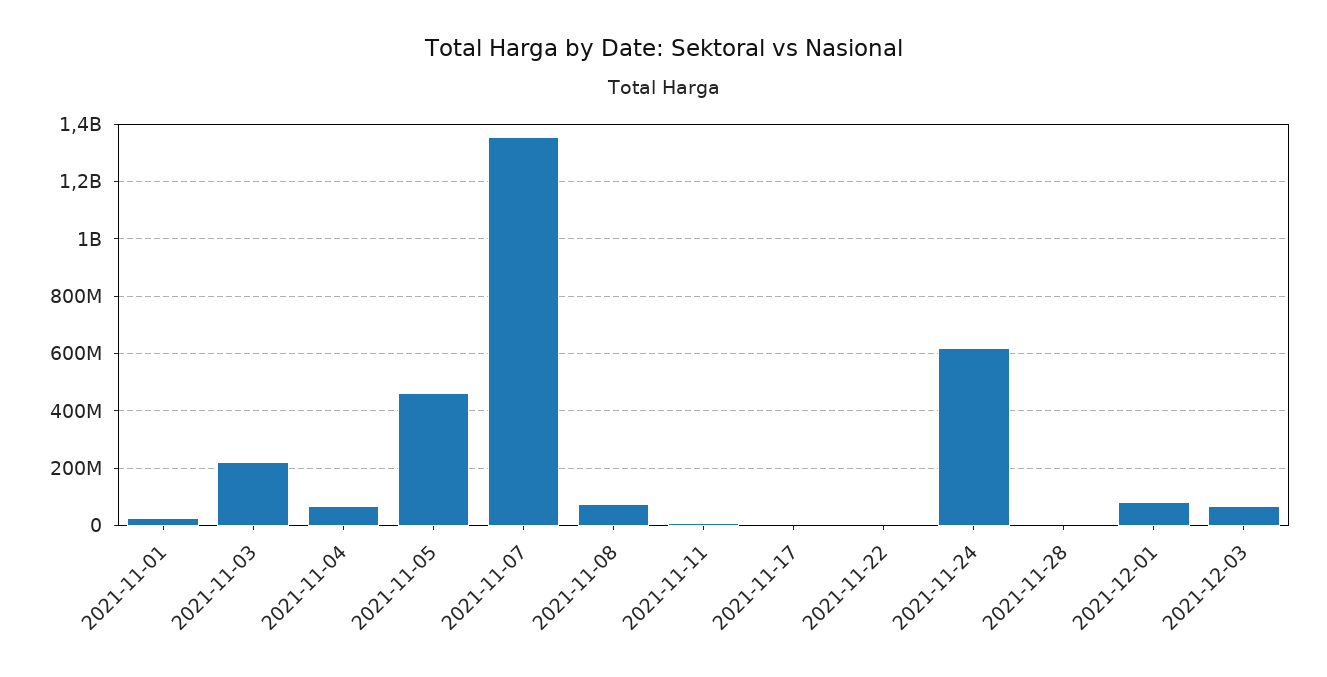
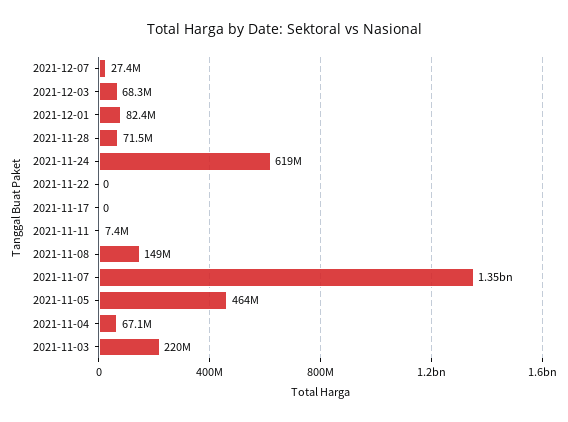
2021-11-01: 25000000 -> none
2021-11-08: 75000000 -> 149000000
2021-11-28: 0 -> 71500000
2021-12-07: none -> 27400000

